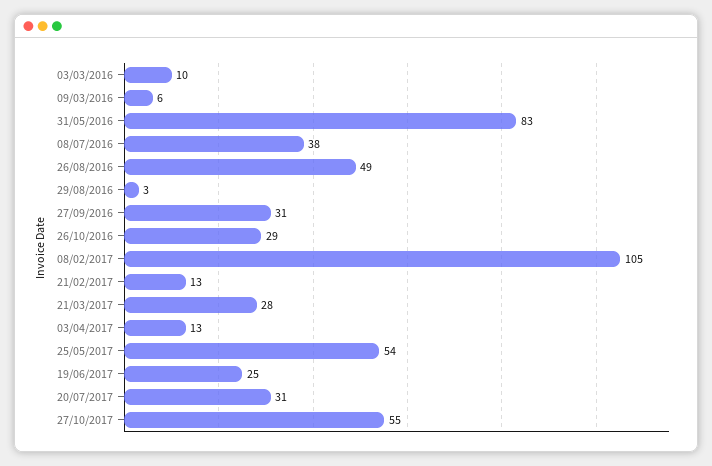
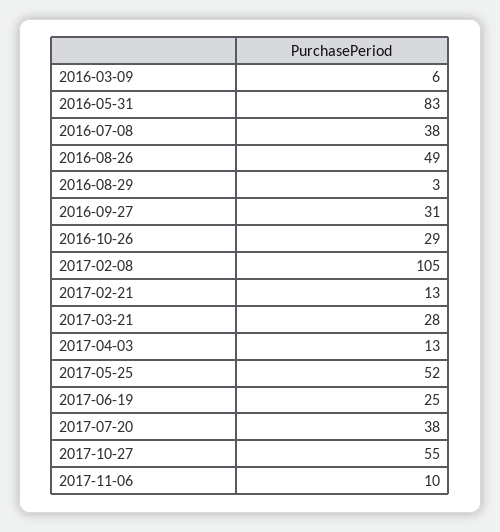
03/03/2016: 10 -> none
25/05/2017: 54 -> 52
20/07/2017: 31 -> 38
2017-11-06: none -> 10

